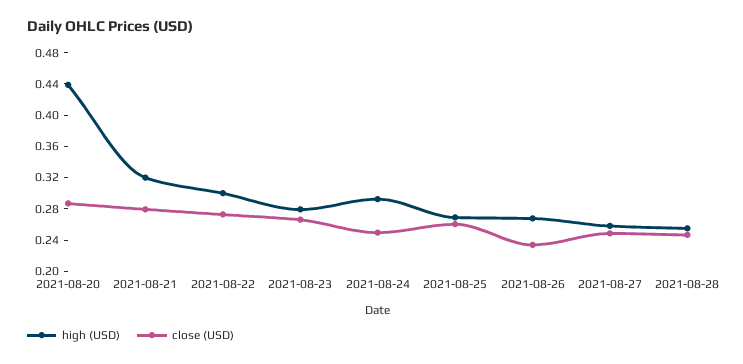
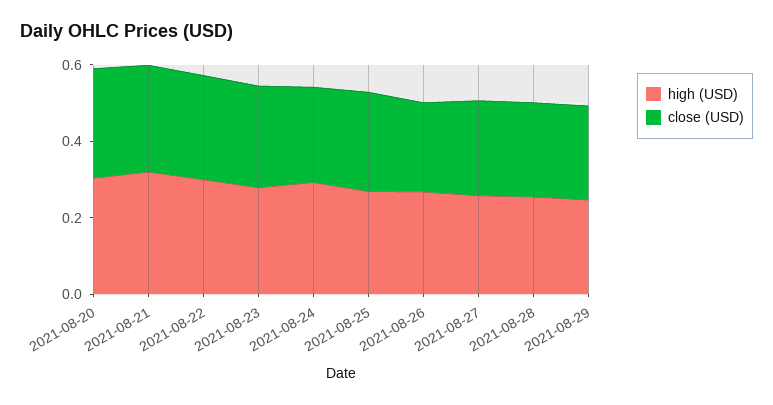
high (USD), 2021-08-20: 0.44 -> 0.3
high (USD), 2021-08-29: none -> 0.25
close (USD), 2021-08-29: none -> 0.25

